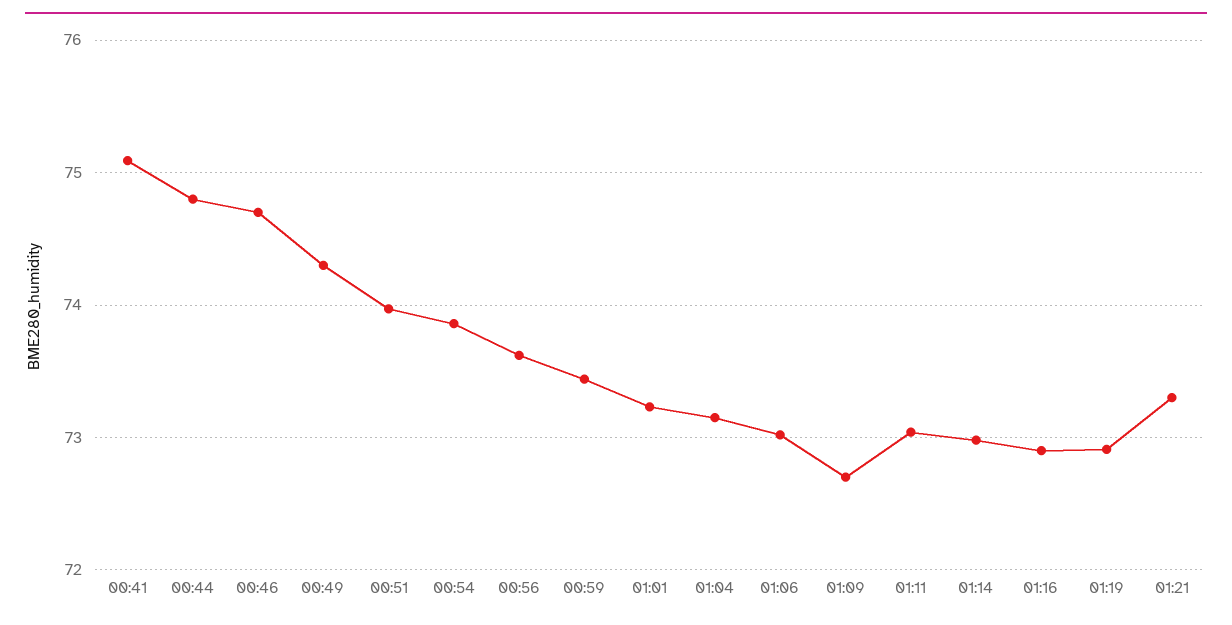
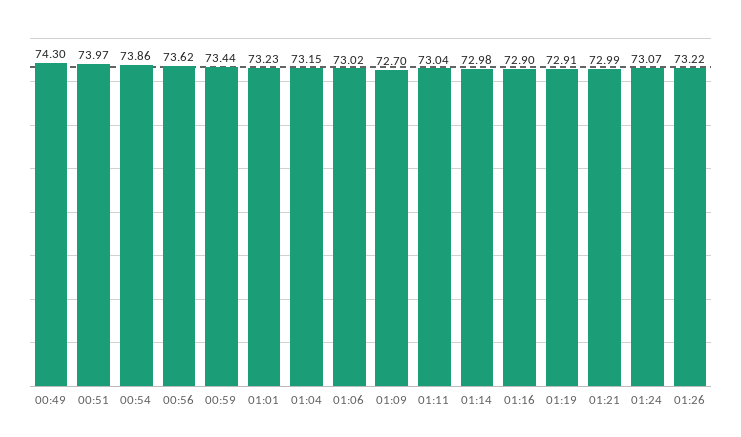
00:41: 75.1 -> none
00:44: 74.8 -> none
00:46: 74.7 -> none
01:21: 73.3 -> 72.99
01:24: none -> 73.07
01:26: none -> 73.22

